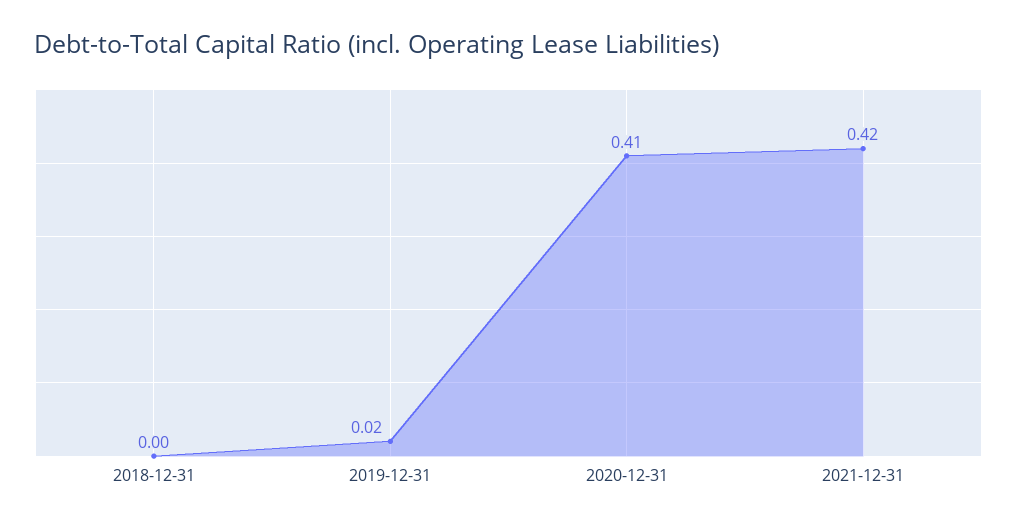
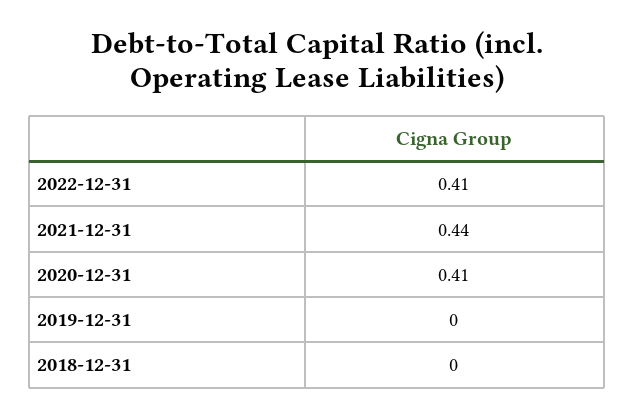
2019-12-31: 0.02 -> 0
2021-12-31: 0.42 -> 0.44
2022-12-31: none -> 0.41

